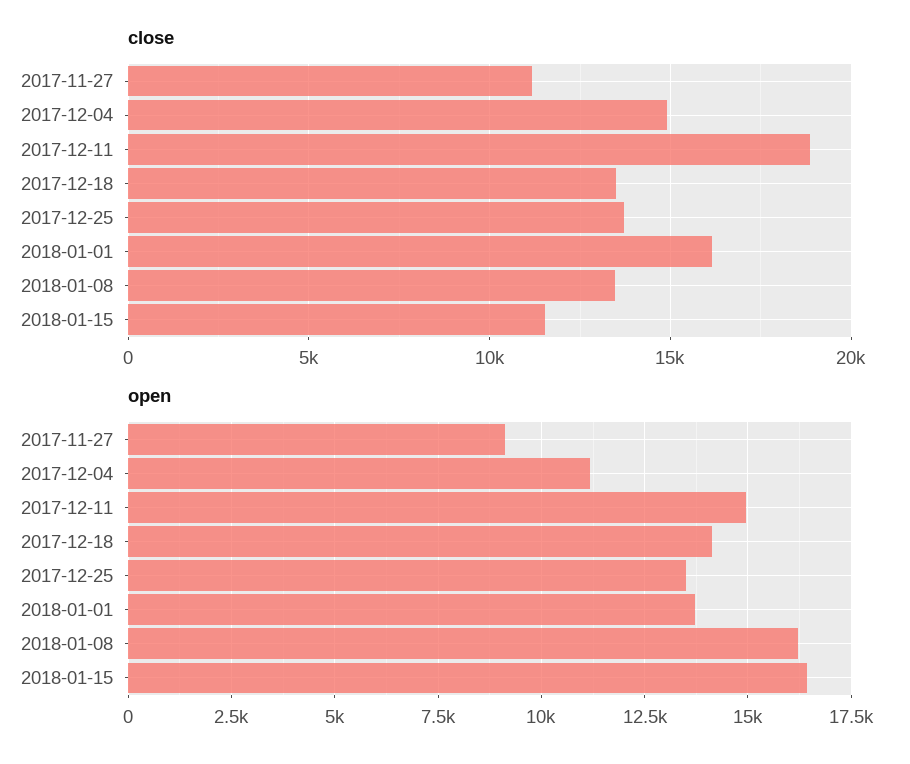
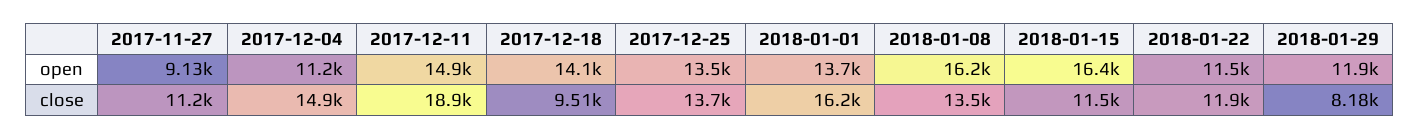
close, 2017-12-18: 13500 -> 9510
open, 2018-01-22: none -> 11500
open, 2018-01-29: none -> 11900
close, 2018-01-22: none -> 11900
close, 2018-01-29: none -> 8180

